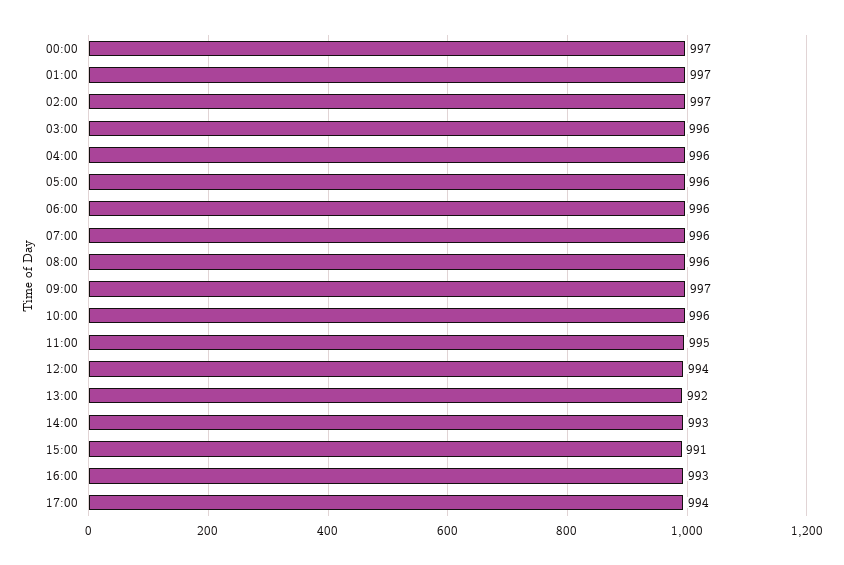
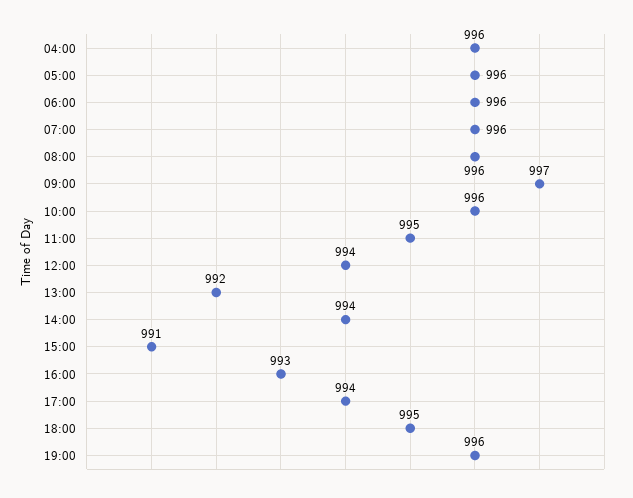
00:00: 997 -> none
01:00: 997 -> none
02:00: 997 -> none
03:00: 996 -> none
14:00: 993 -> 994
18:00: none -> 995
19:00: none -> 996

